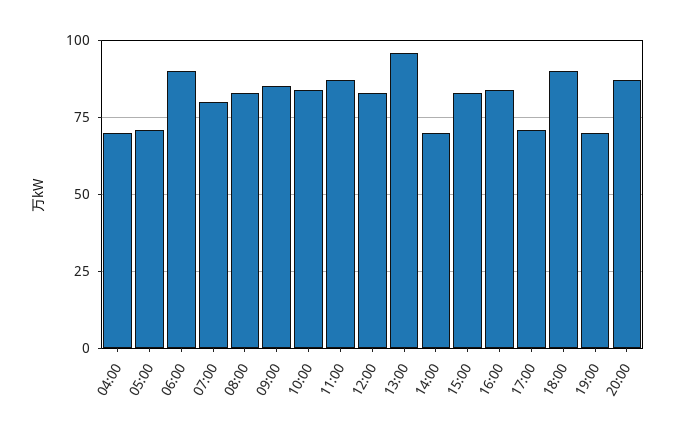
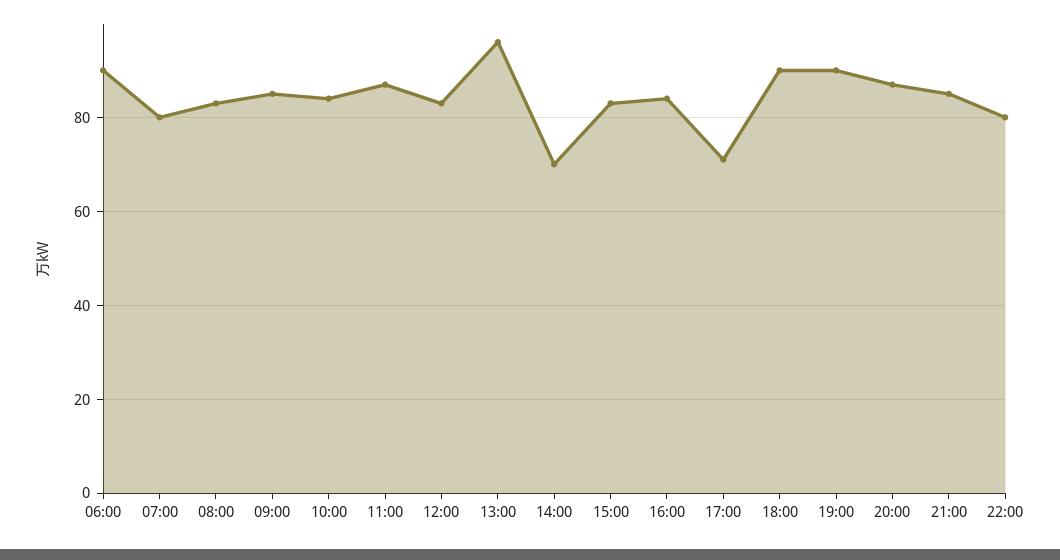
04:00: 70 -> none
05:00: 70 -> none
19:00: 70 -> 90
21:00: none -> 85
22:00: none -> 80

